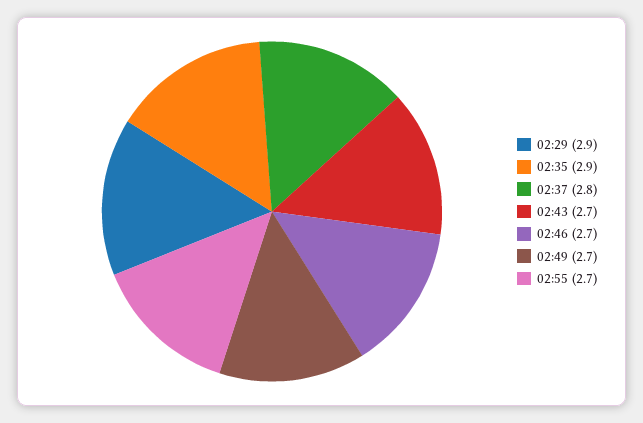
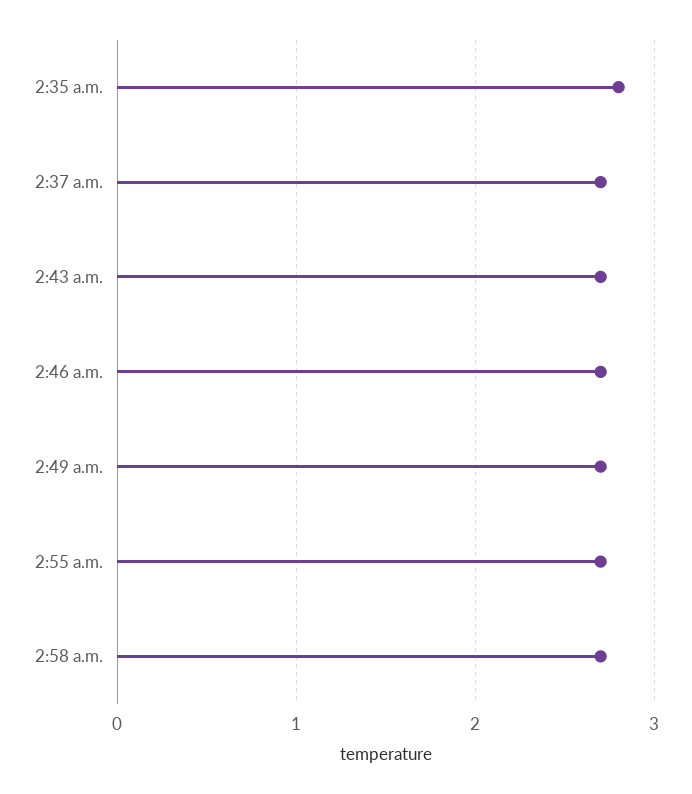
02:29: 2.9 -> none
02:35: 2.9 -> 2.8
02:37: 2.8 -> 2.7
2:58 a.m.: none -> 2.7

